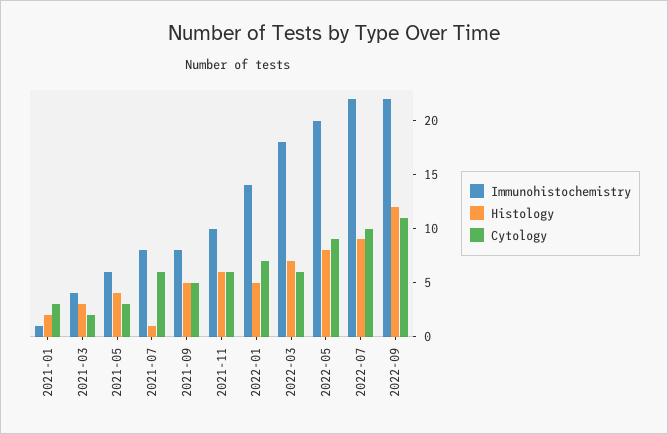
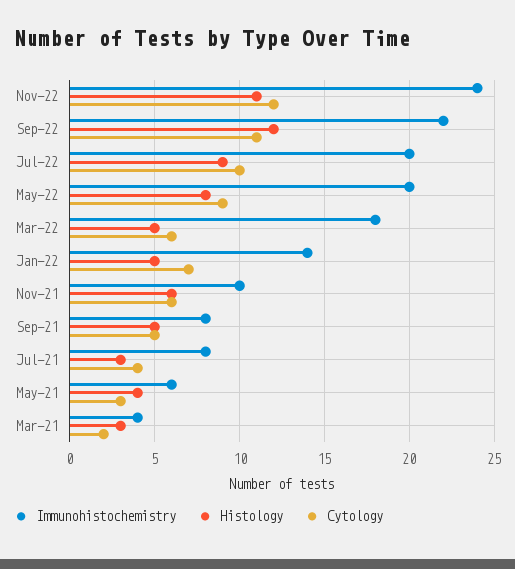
Immunohistochemistry, 2021-01: 1 -> none
Histology, 2021-01: 2 -> none
Cytology, 2021-01: 3 -> none
Histology, 2021-07: 1 -> 3
Cytology, 2021-07: 6 -> 4
Histology, 2022-03: 7 -> 5
Immunohistochemistry, 2022-07: 22 -> 20
Immunohistochemistry, Nov-22: none -> 24
Histology, Nov-22: none -> 11
Cytology, Nov-22: none -> 12

